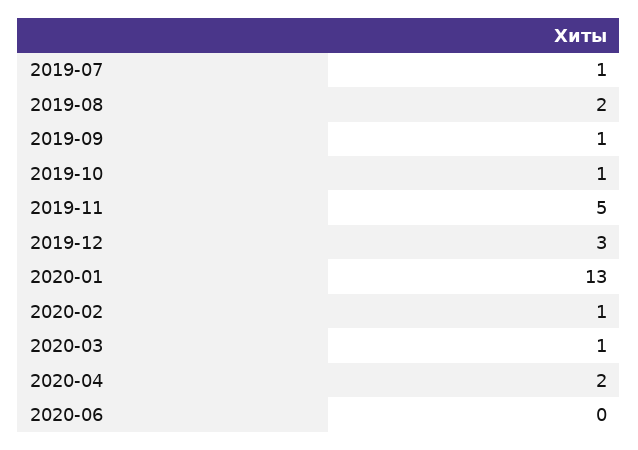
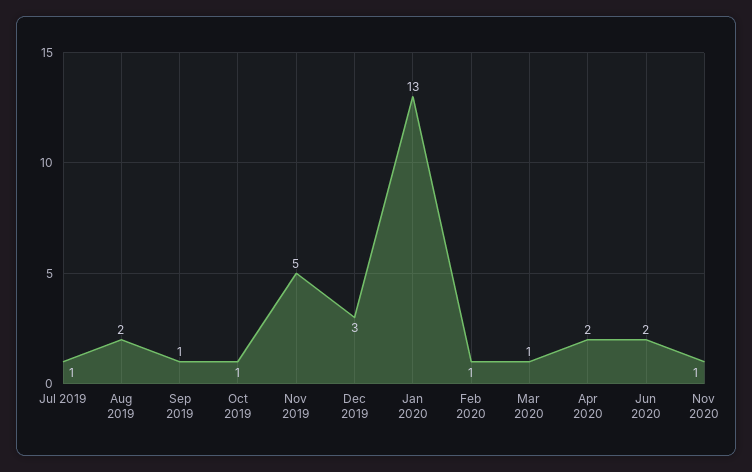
2020-06: 0 -> 2
Nov 2020: none -> 1

